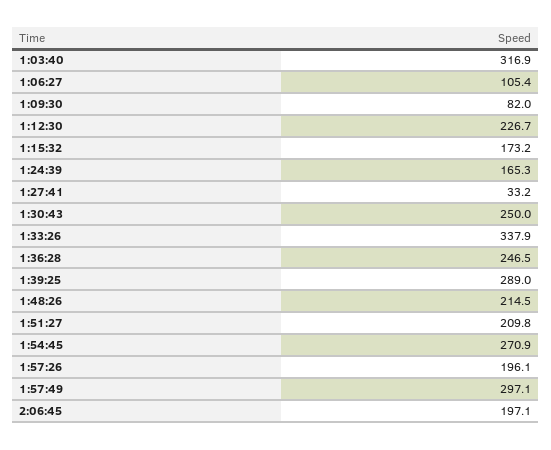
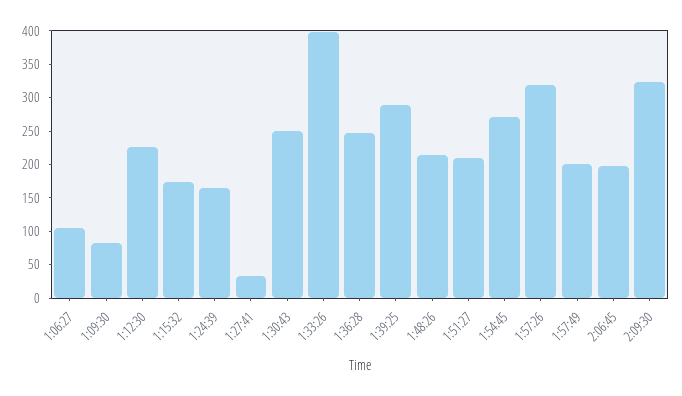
1:03:40: 316.9 -> none
1:33:26: 337.9 -> 400
1:57:26: 196.1 -> 325
1:57:49: 297.1 -> 200
2:09:30: none -> 325

